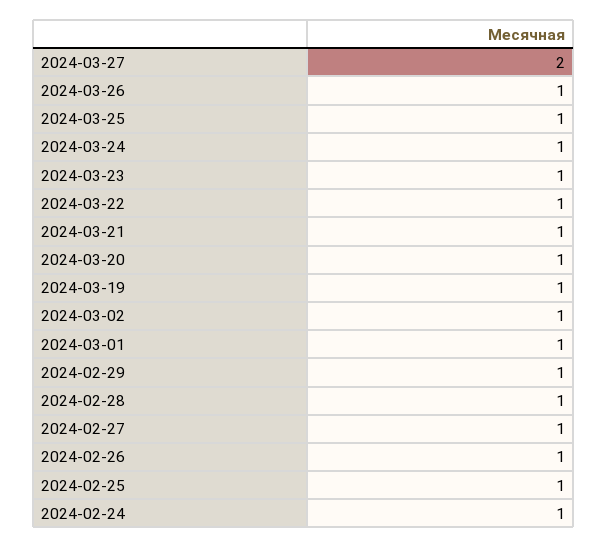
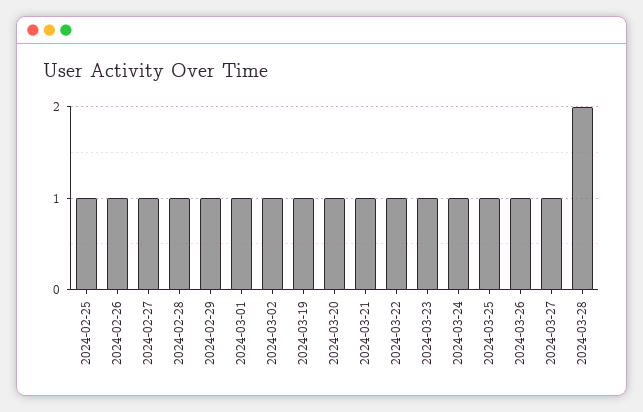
2024-03-27: 2 -> 1
2024-02-24: 1 -> none
2024-03-28: none -> 2

